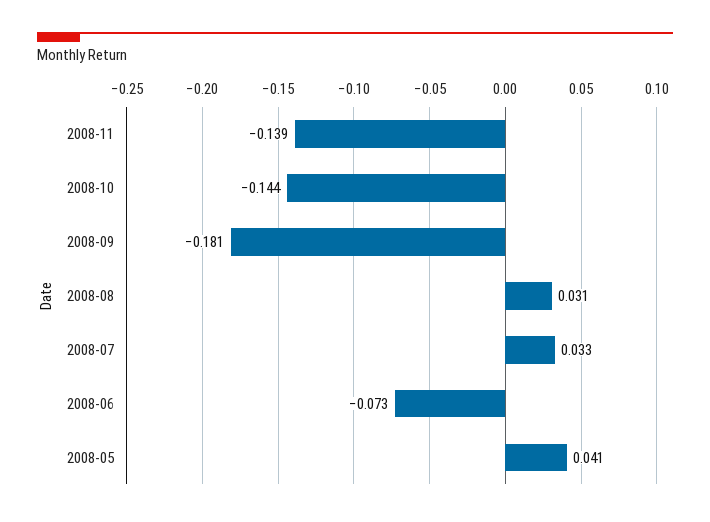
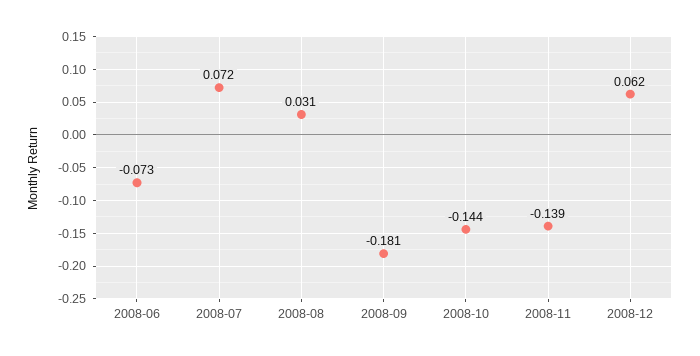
2008-07: 0.033 -> 0.072
2008-05: 0.041 -> none
2008-12: none -> 0.062

